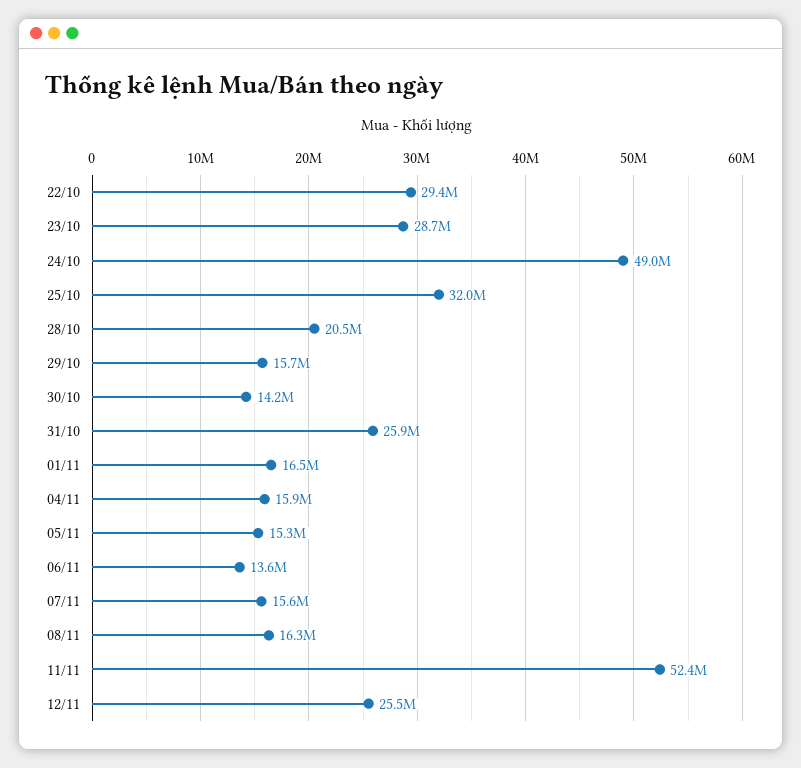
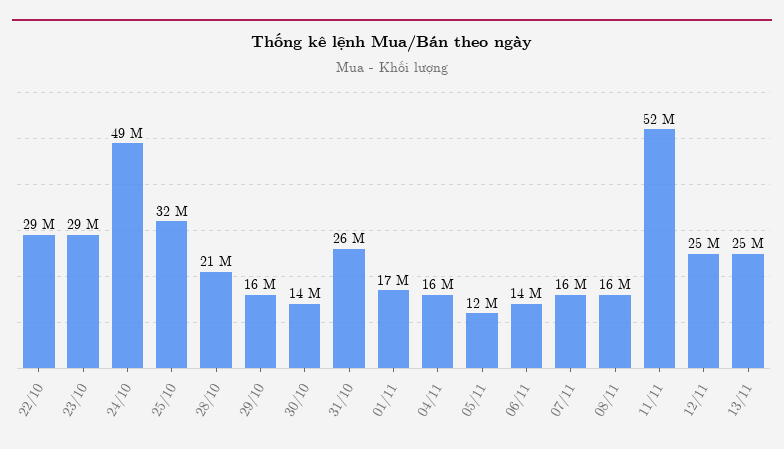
05/11: 15300000 -> 12000000
13/11: none -> 25000000

